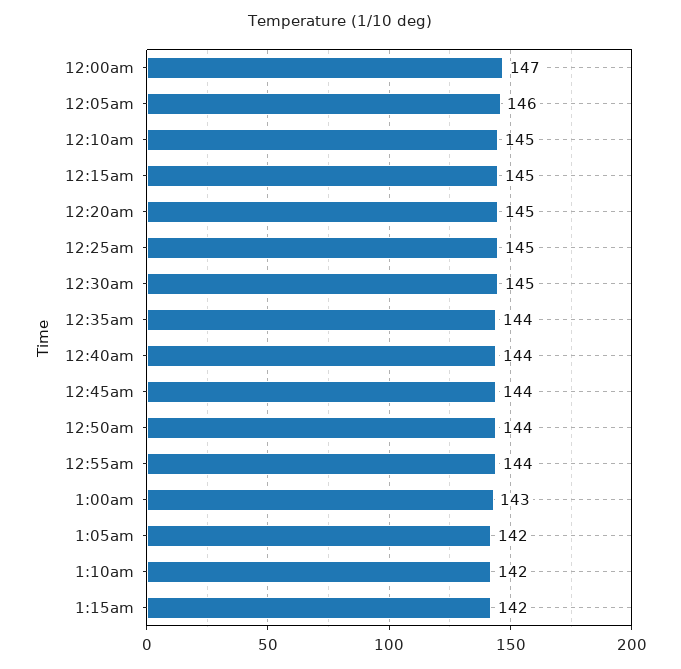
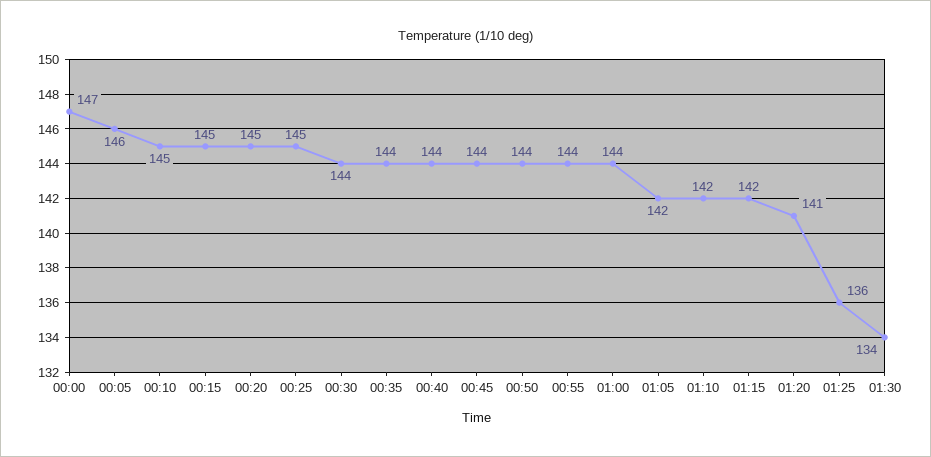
12:30am: 145 -> 144
1:00am: 143 -> 144
01:20: none -> 141
01:25: none -> 136
01:30: none -> 134

